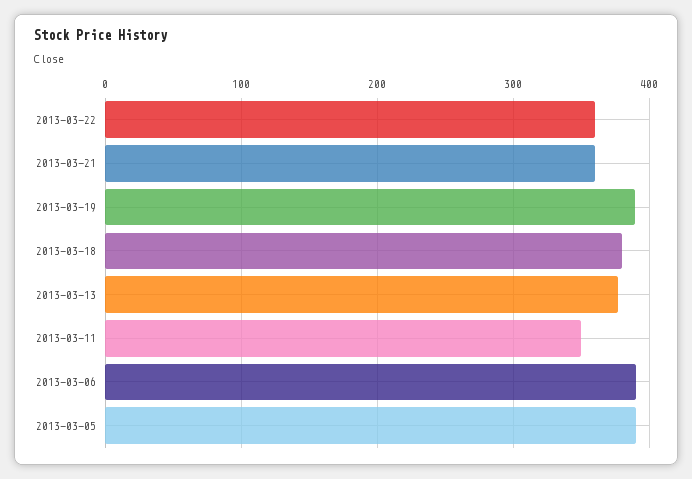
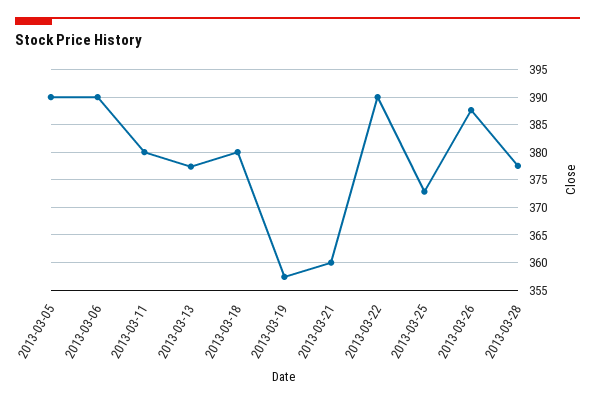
2013-03-22: 360 -> 390
2013-03-19: 390 -> 357.5
2013-03-11: 350 -> 380
2013-03-25: none -> 372.5
2013-03-26: none -> 387.5
2013-03-28: none -> 377.5

